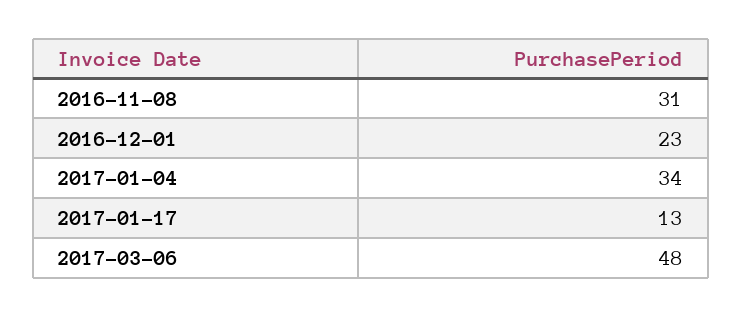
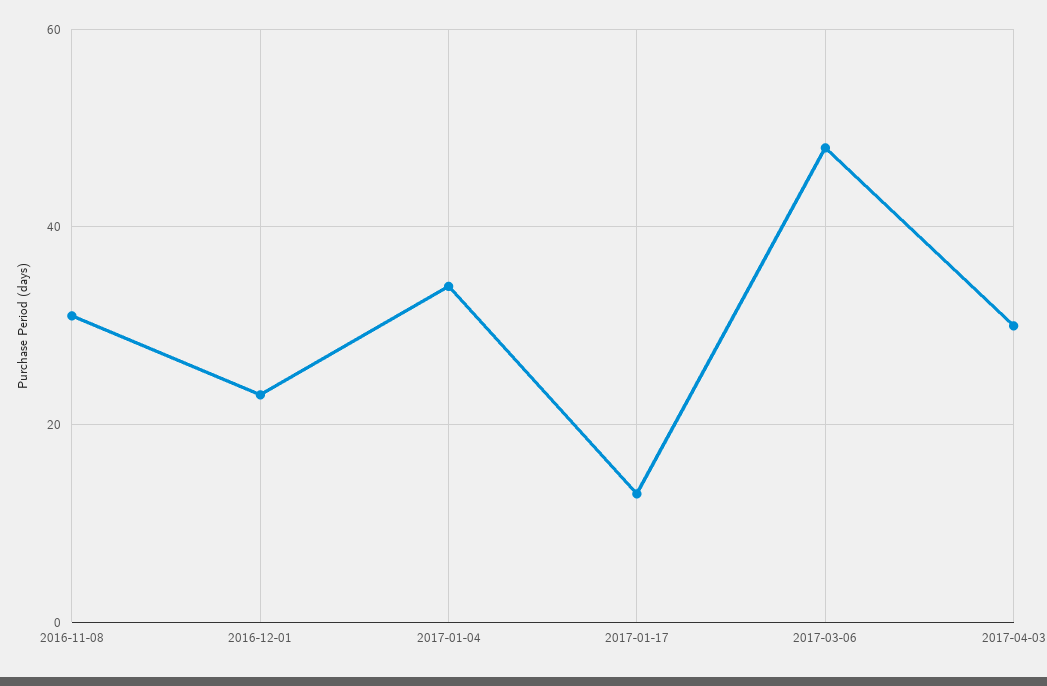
2017-04-03: none -> 30

